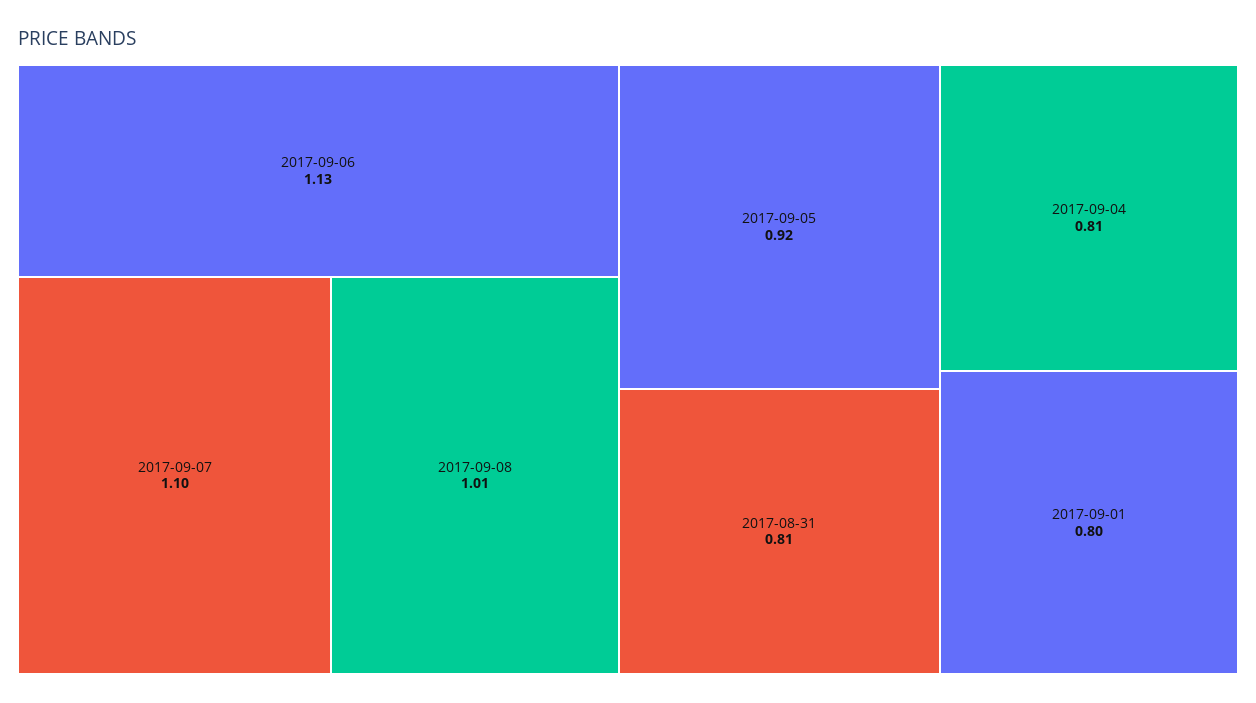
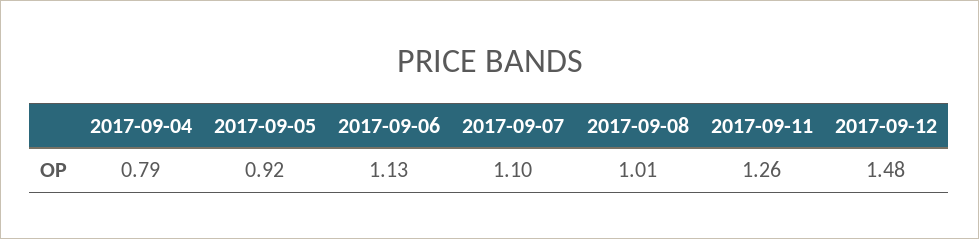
2017-08-31: 0.81 -> none
2017-09-04: 0.81 -> 0.79
2017-09-01: 0.8 -> none
2017-09-11: none -> 1.26
2017-09-12: none -> 1.48

